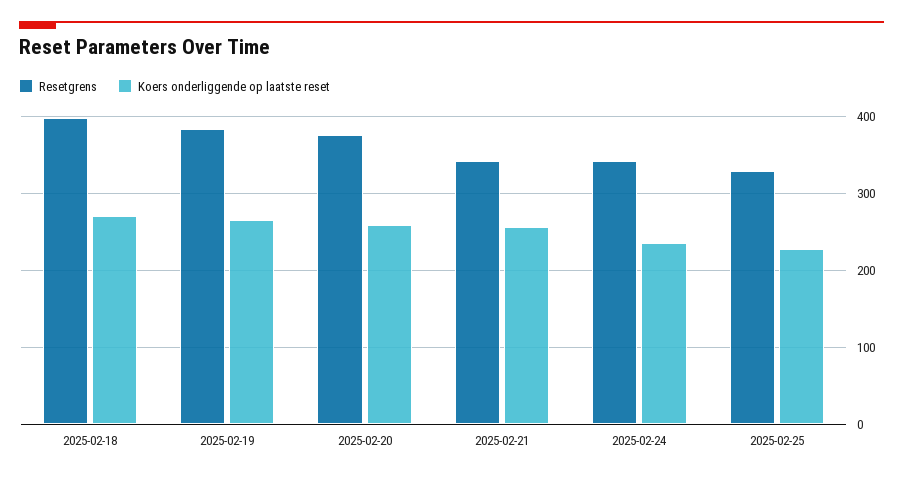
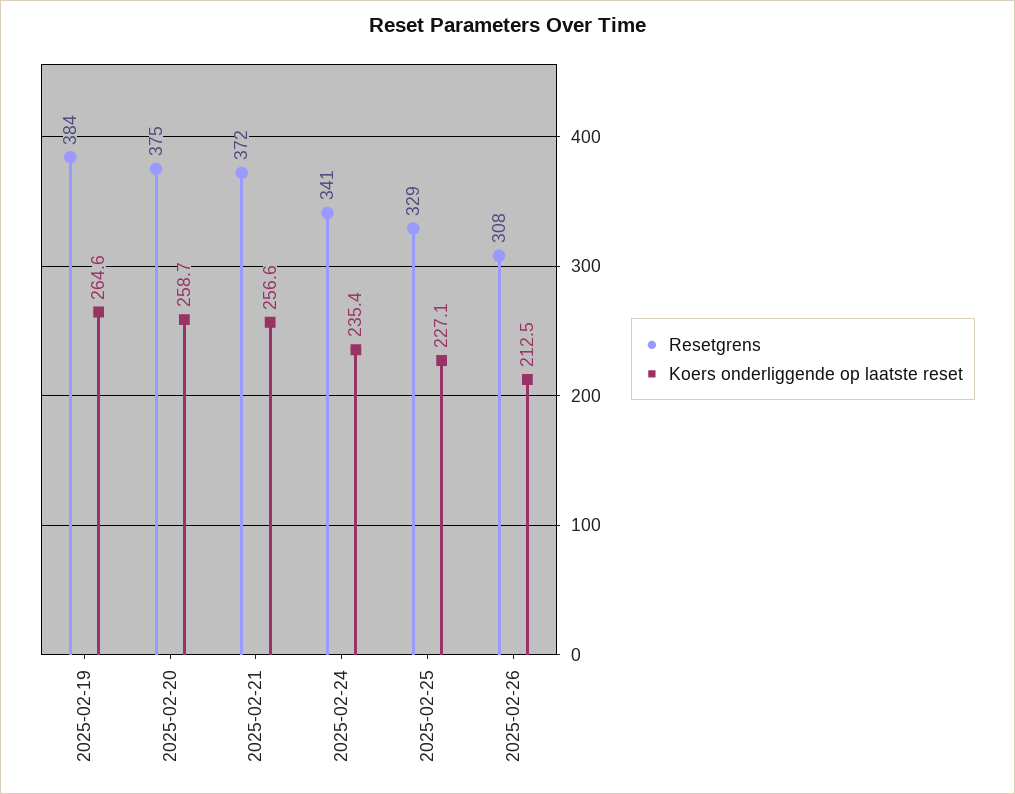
Resetgrens, 2025-02-18: 400 -> none
Koers onderliggende op laatste reset, 2025-02-18: 270 -> none
Resetgrens, 2025-02-21: 340 -> 372
Resetgrens, 2025-02-26: none -> 308
Koers onderliggende op laatste reset, 2025-02-26: none -> 212.5

